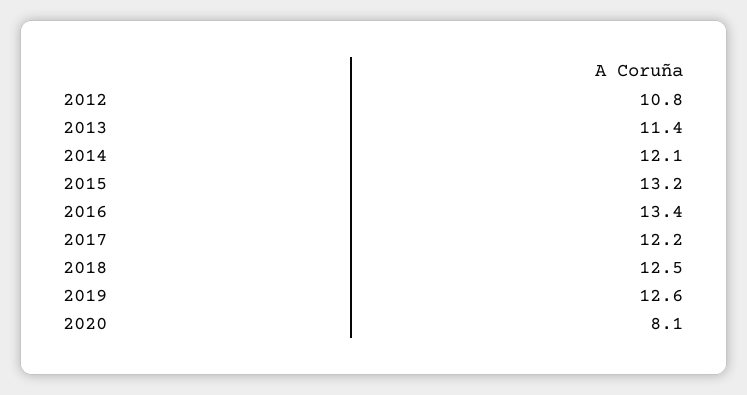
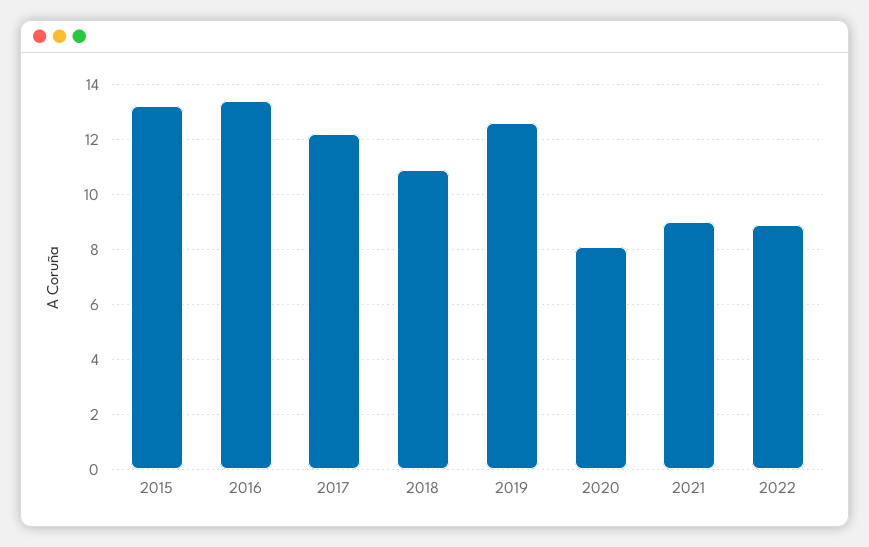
2012: 10.8 -> none
2013: 11.4 -> none
2014: 12.1 -> none
2018: 12.5 -> 11
2021: none -> 9
2022: none -> 9

